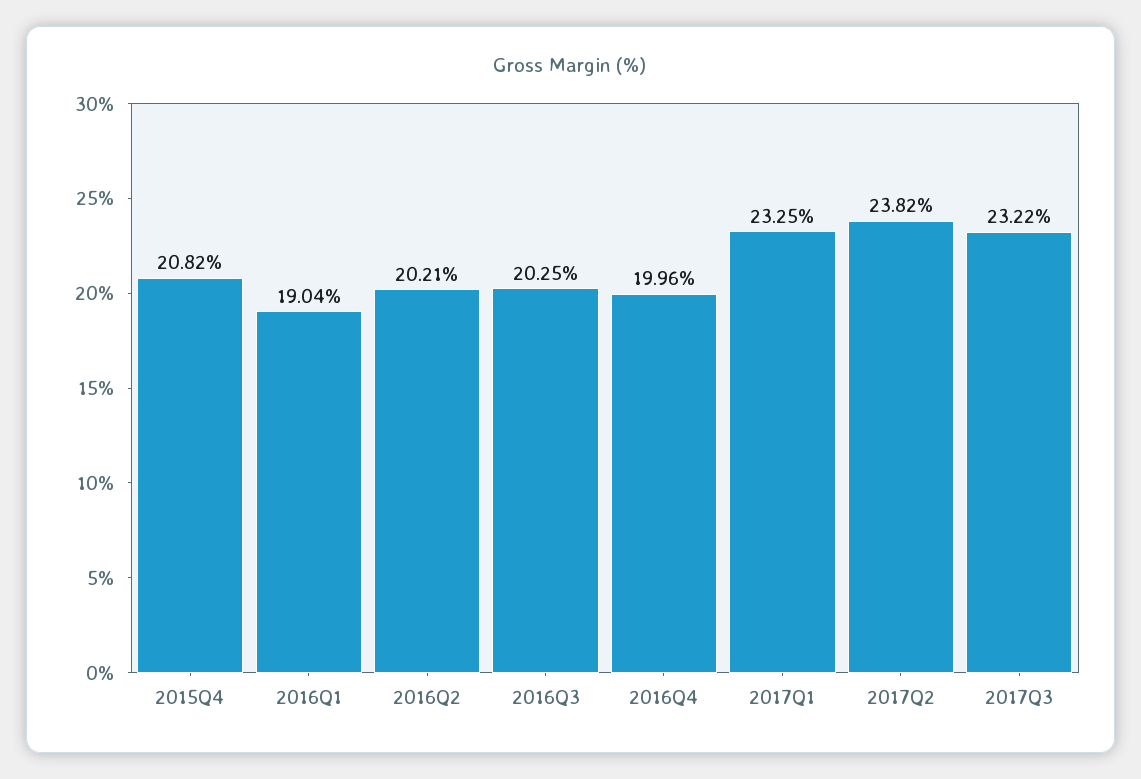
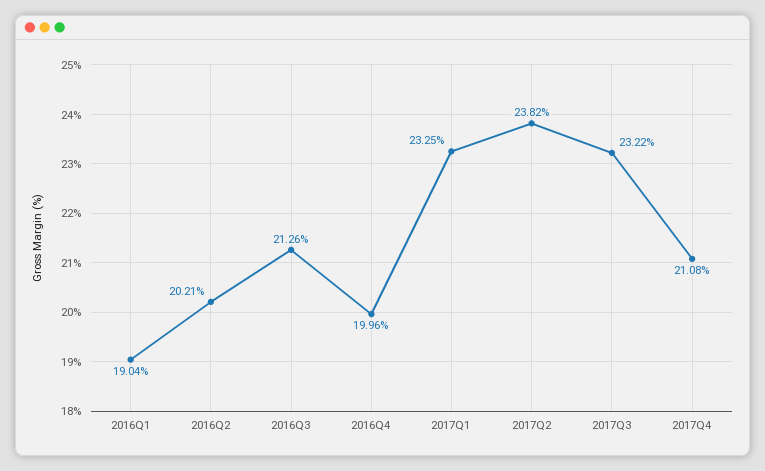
2015Q4: 20.82 -> none
2016Q3: 20.25 -> 21.26
2017Q4: none -> 21.08

